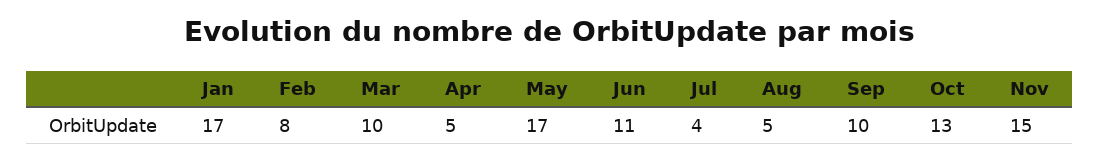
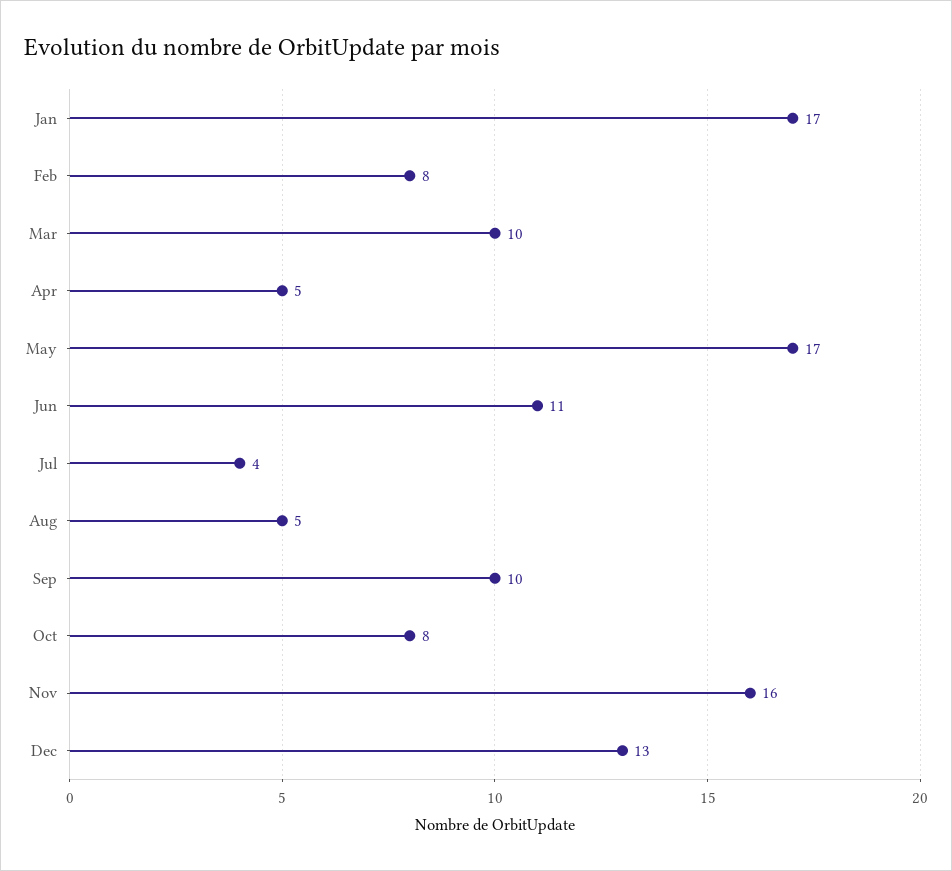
Oct: 13 -> 8
Nov: 15 -> 16
Dec: none -> 13

